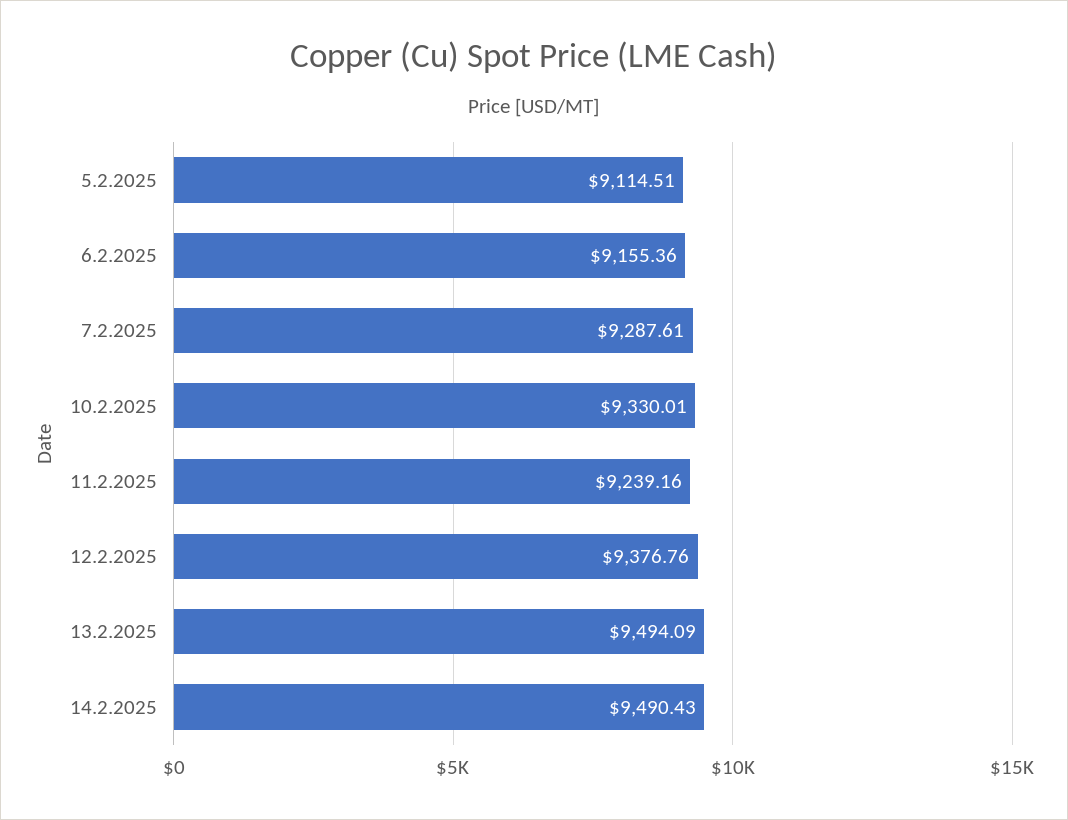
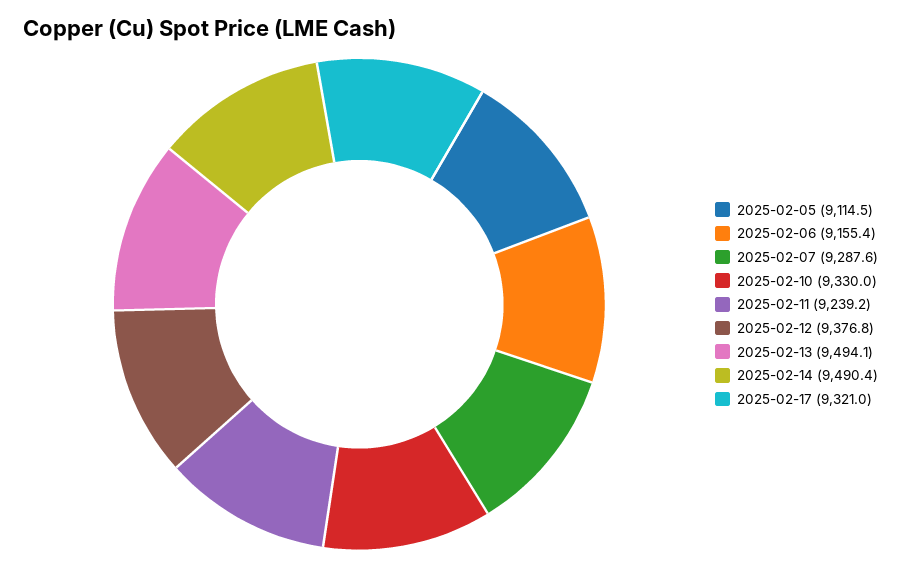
2025-02-17: none -> 9321

